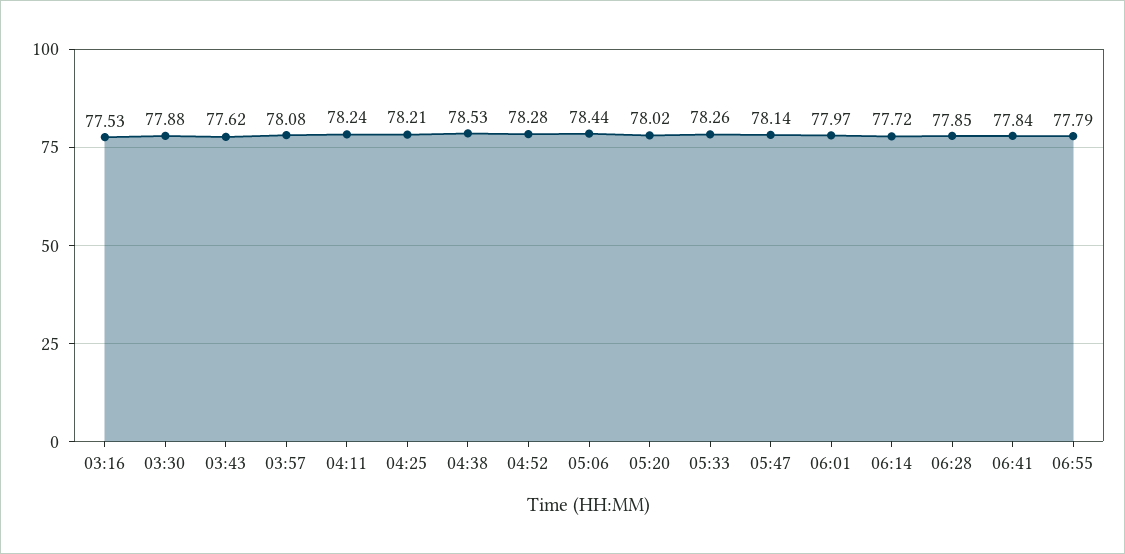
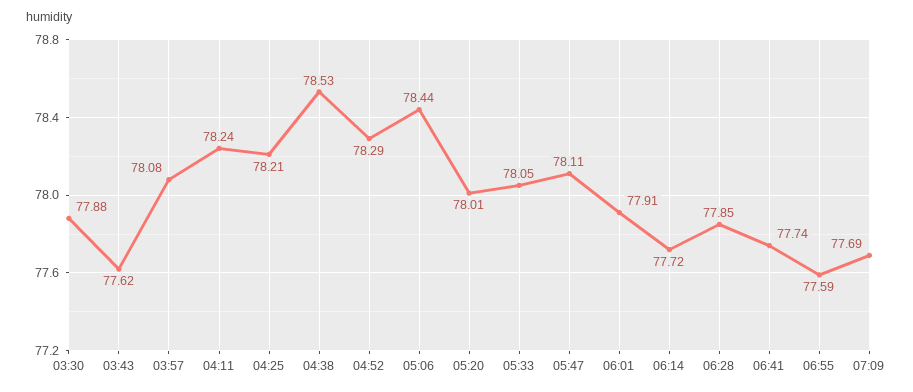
03:16: 77.53 -> none
04:52: 78.28 -> 78.29
05:20: 78.02 -> 78.01
05:33: 78.26 -> 78.05
05:47: 78.14 -> 78.11
06:01: 77.97 -> 77.91
06:41: 77.84 -> 77.74
06:55: 77.79 -> 77.59
07:09: none -> 77.69

